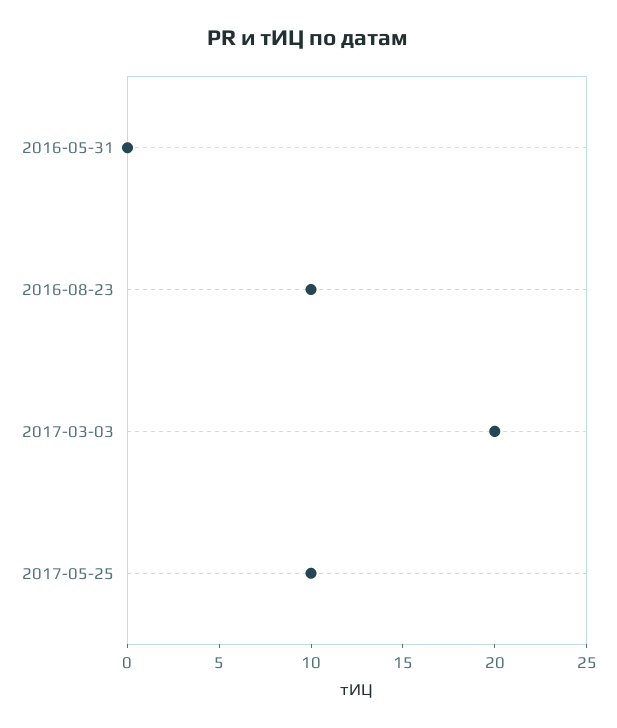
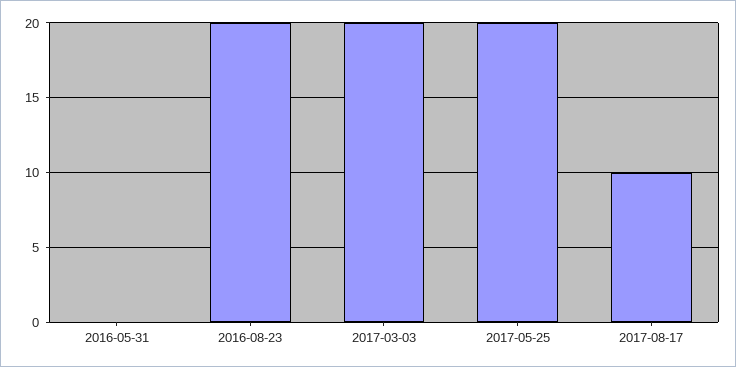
2016-08-23: 10 -> 20
2017-05-25: 10 -> 20
2017-08-17: none -> 10

